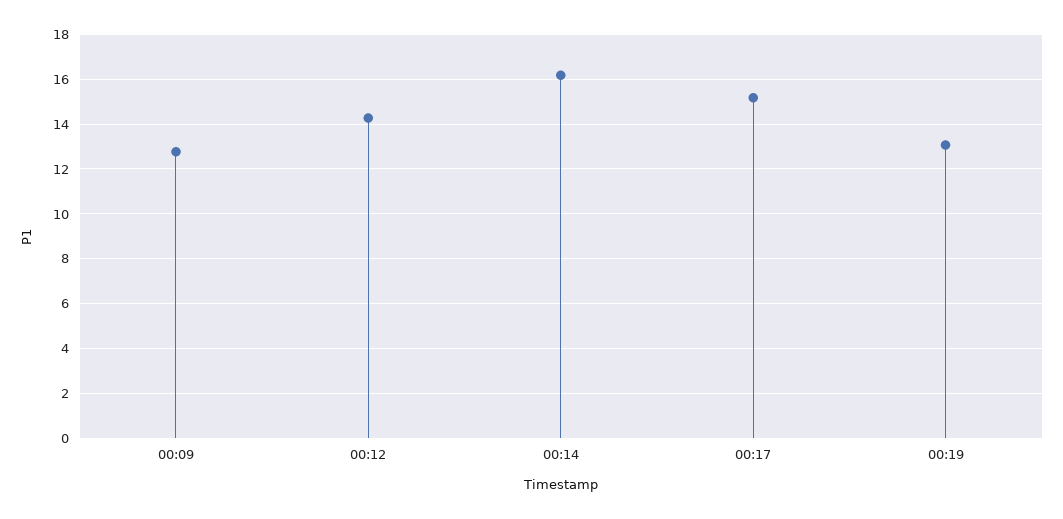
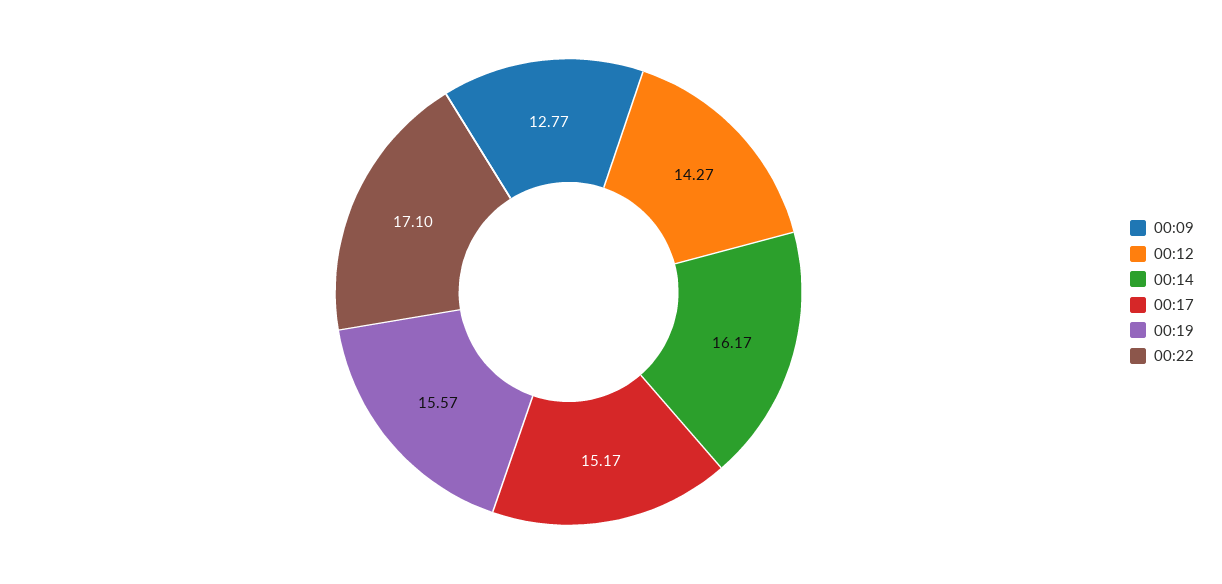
00:19: 13 -> 15.57
00:22: none -> 17.1

